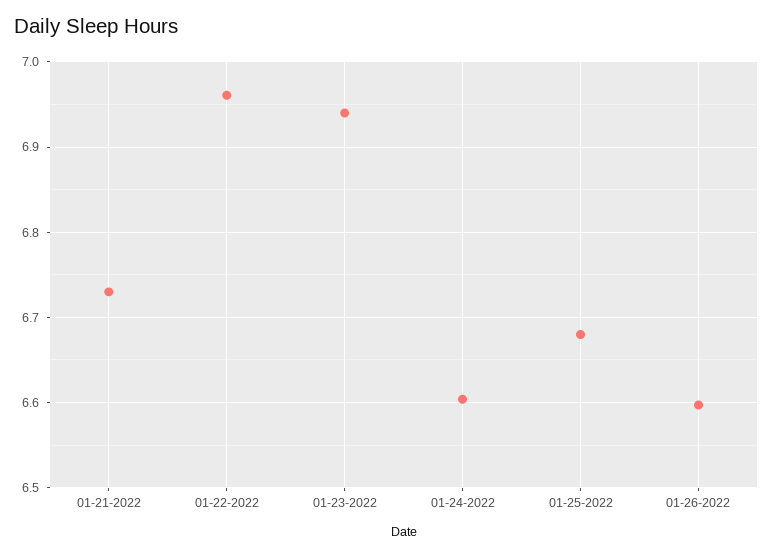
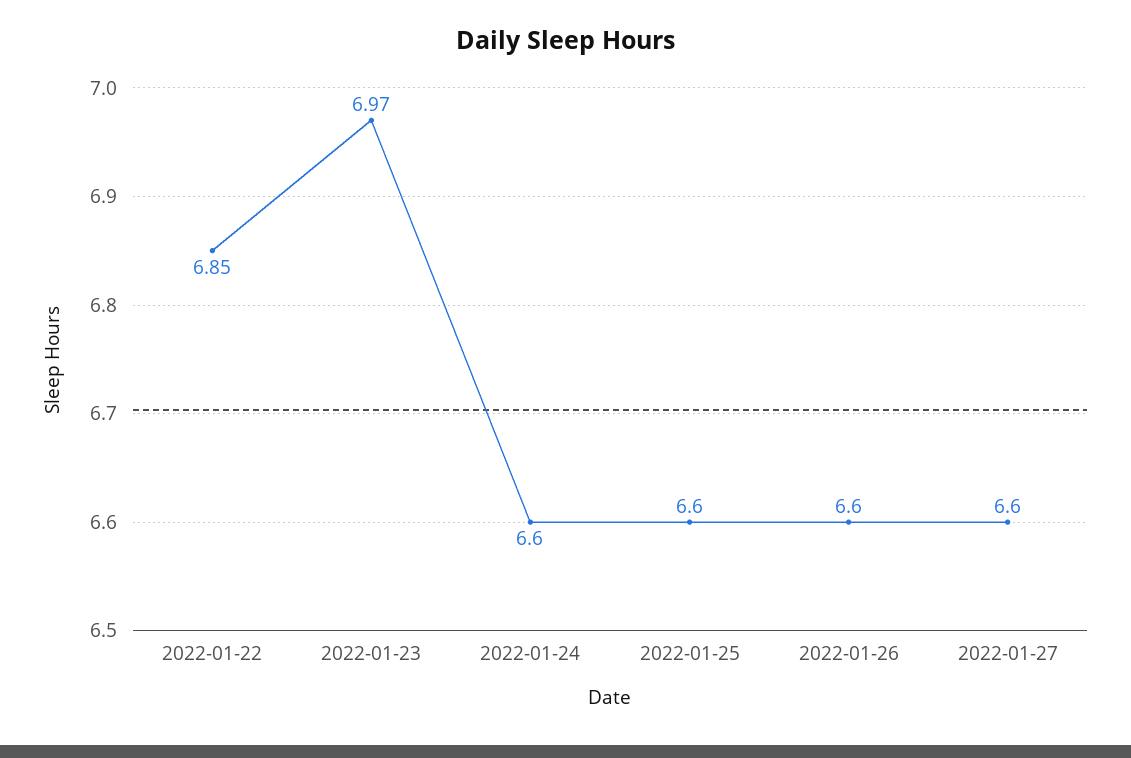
01-21-2022: 6.73 -> none
01-22-2022: 6.96 -> 6.85
01-23-2022: 6.94 -> 6.97
01-25-2022: 6.68 -> 6.6
2022-01-27: none -> 6.6

